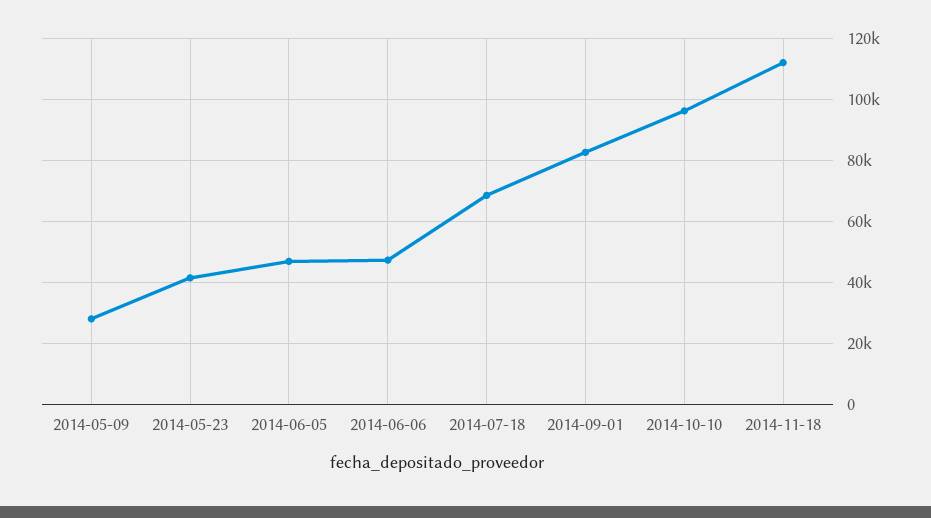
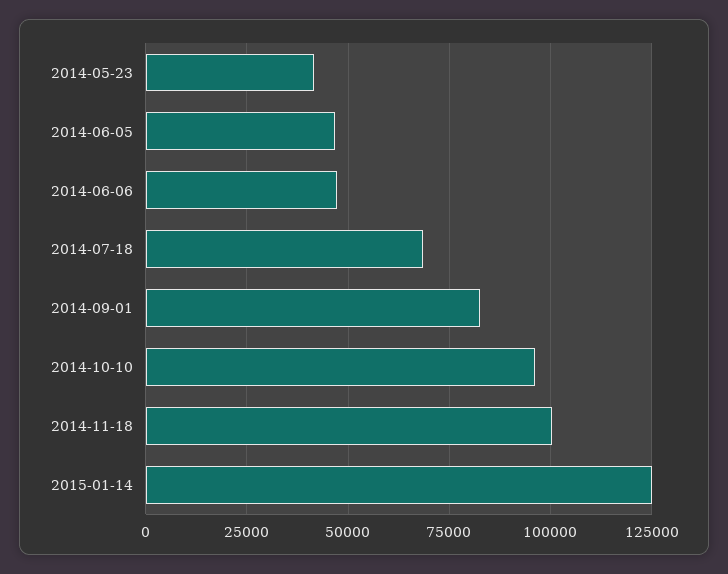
2014-05-09: 28000 -> none
2014-11-18: 112000 -> 100000
2015-01-14: none -> 125000

